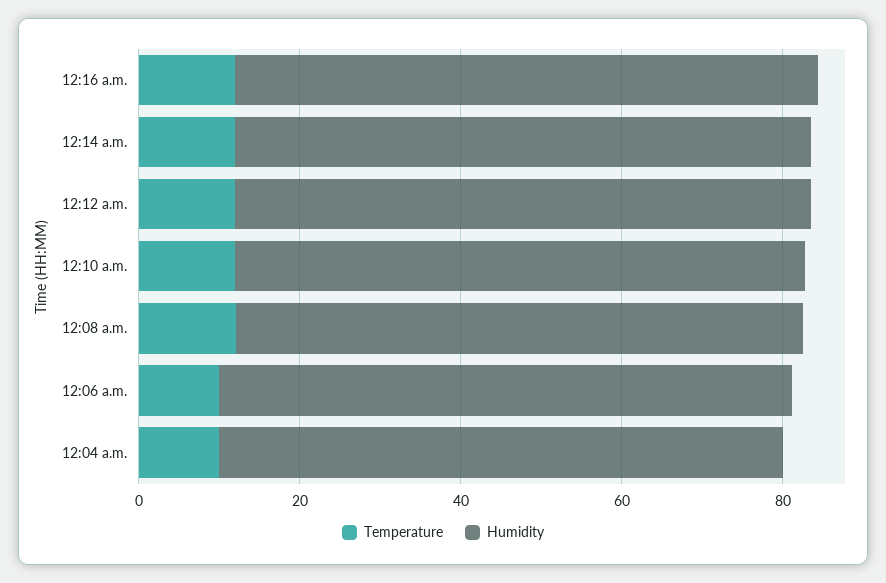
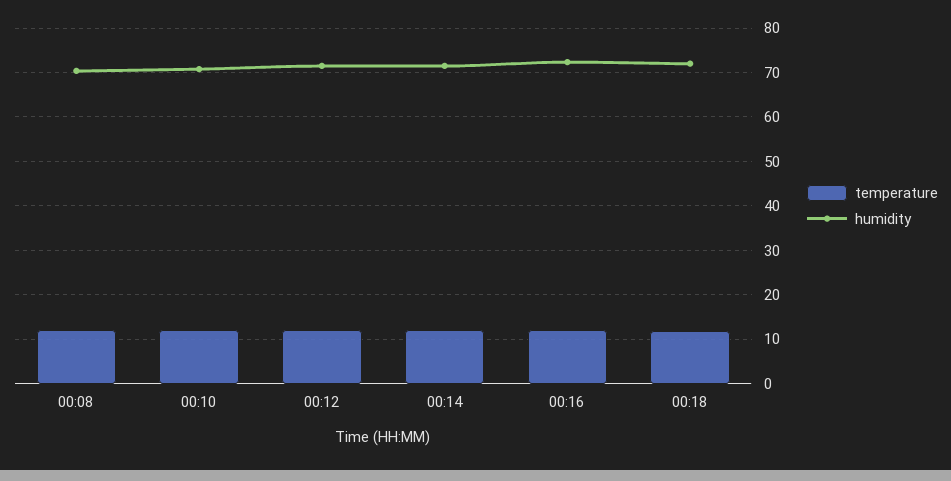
Temperature, 12:06 a.m.: 10 -> none
Humidity, 12:06 a.m.: 70 -> none
Temperature, 12:04 a.m.: 10 -> none
Humidity, 12:04 a.m.: 70 -> none
Temperature, 00:18: none -> 12
Humidity, 00:18: none -> 72

